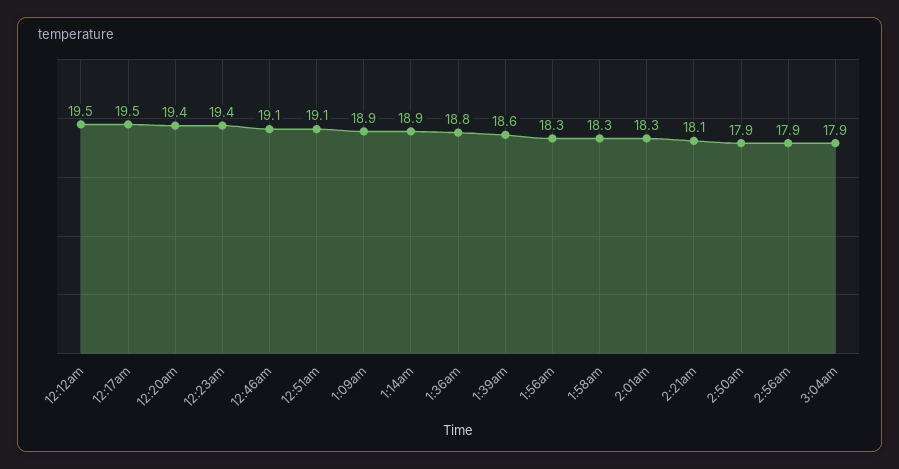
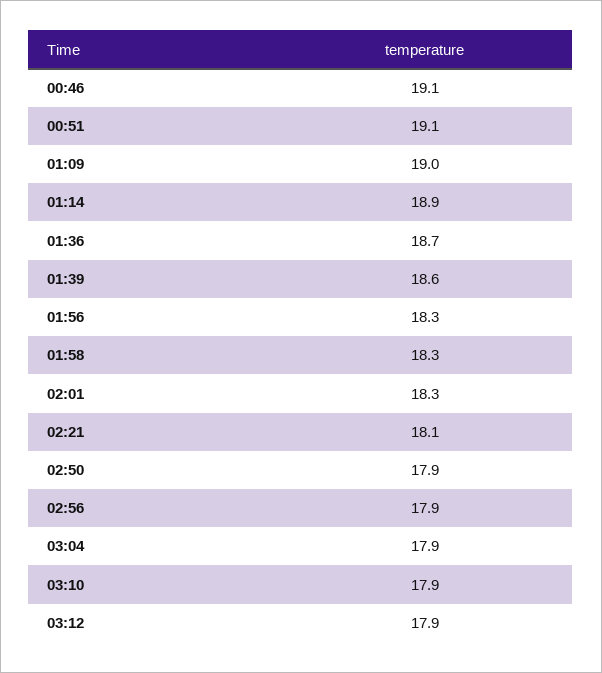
12:12am: 19.5 -> none
12:17am: 19.5 -> none
12:20am: 19.4 -> none
12:23am: 19.4 -> none
1:09am: 18.9 -> 19
1:36am: 18.8 -> 18.7
03:10: none -> 17.9
03:12: none -> 17.9

